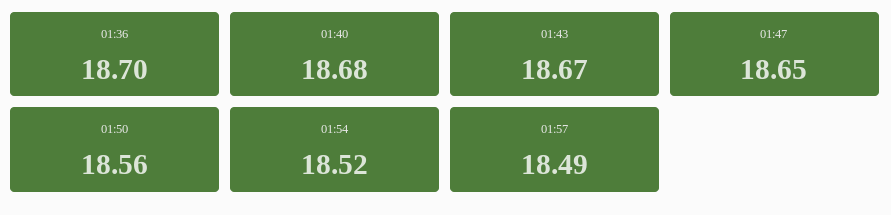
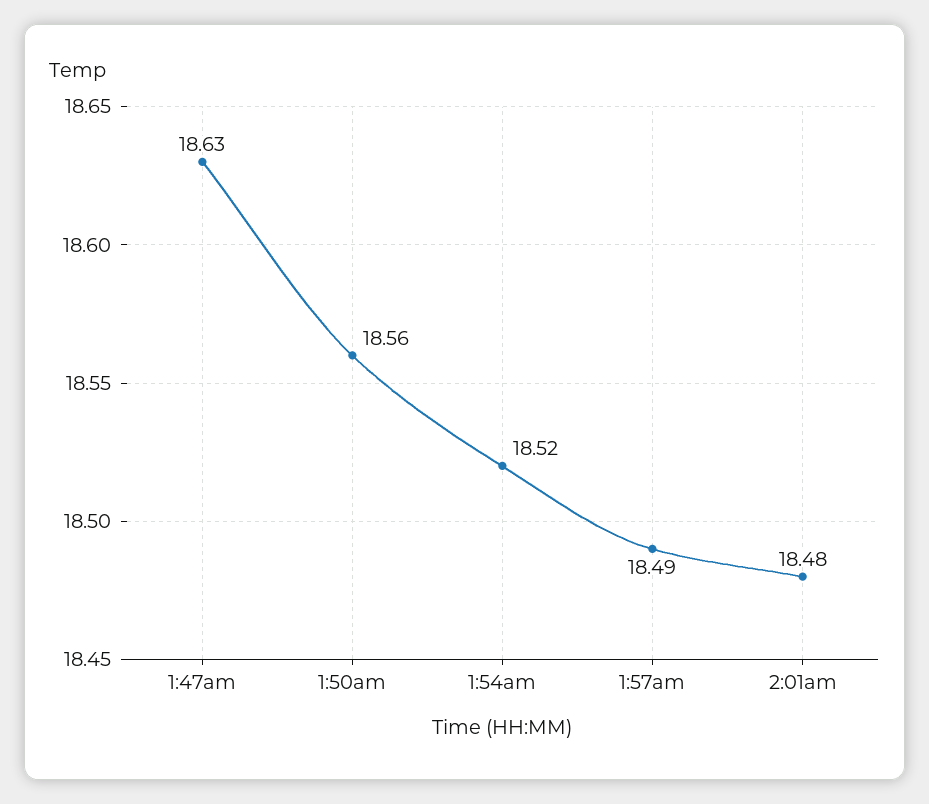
01:36: 18.7 -> none
01:40: 18.68 -> none
01:43: 18.67 -> none
01:47: 18.65 -> 18.63
2:01am: none -> 18.48

